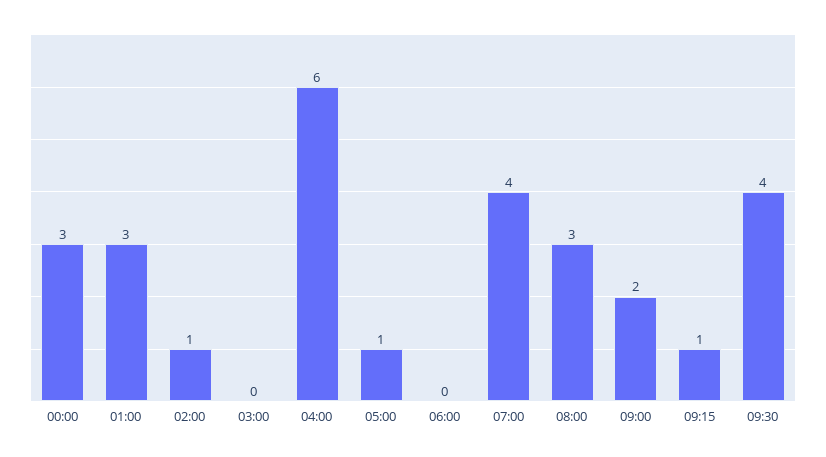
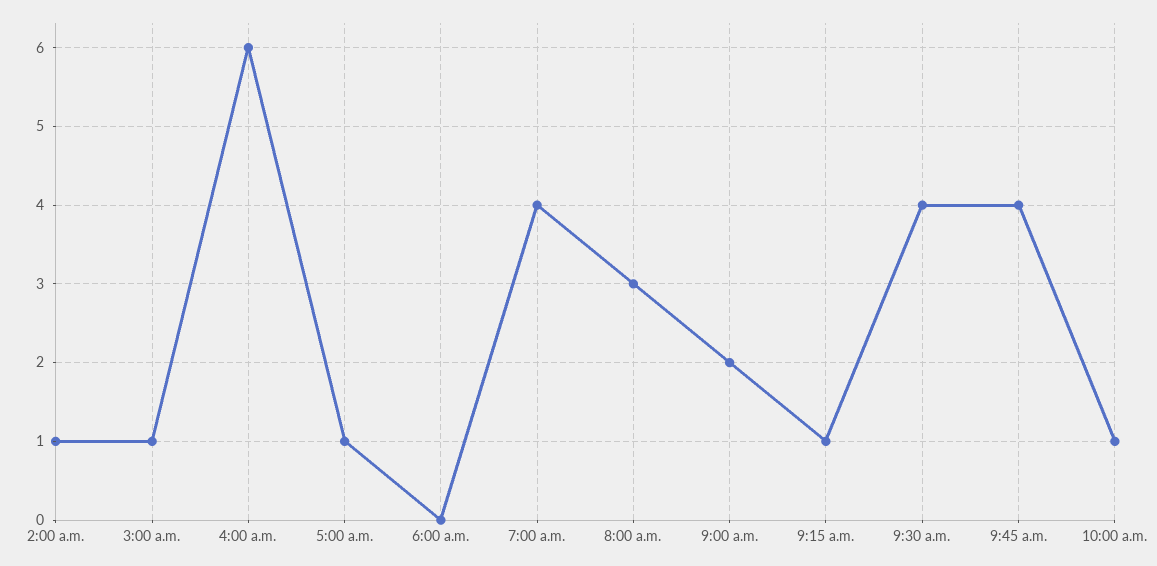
00:00: 3 -> none
01:00: 3 -> none
03:00: 0 -> 1
9:45 a.m.: none -> 4
10:00 a.m.: none -> 1

